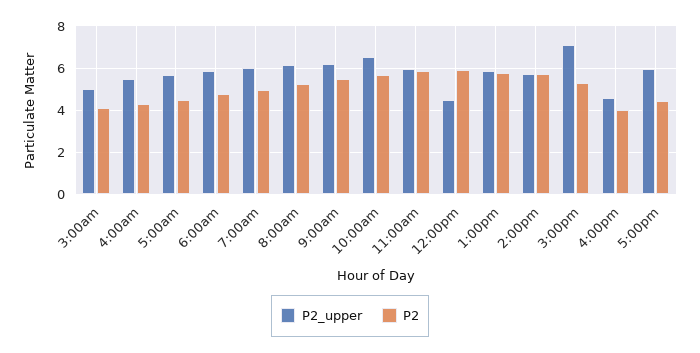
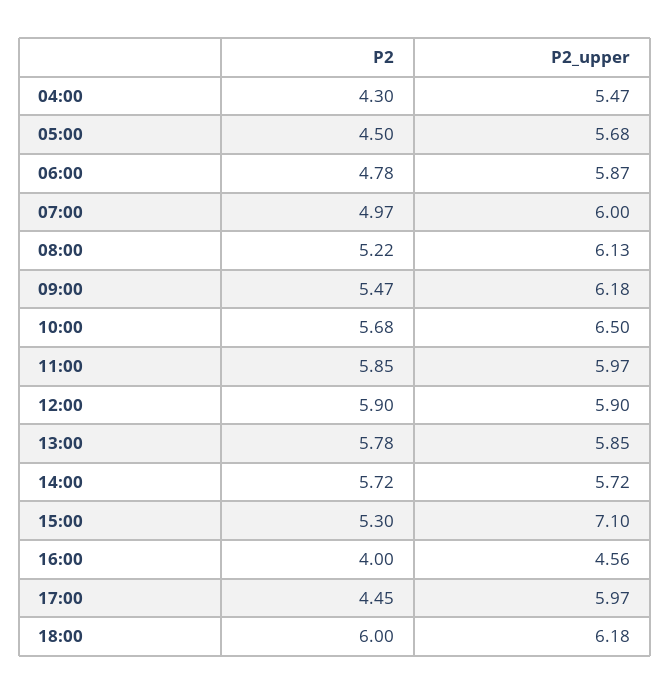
P2_upper, 3:00am: 5 -> none
P2, 3:00am: 4 -> none
P2_upper, 12:00pm: 4.5 -> 5.9
P2, 18:00: none -> 6
P2_upper, 18:00: none -> 6.18

